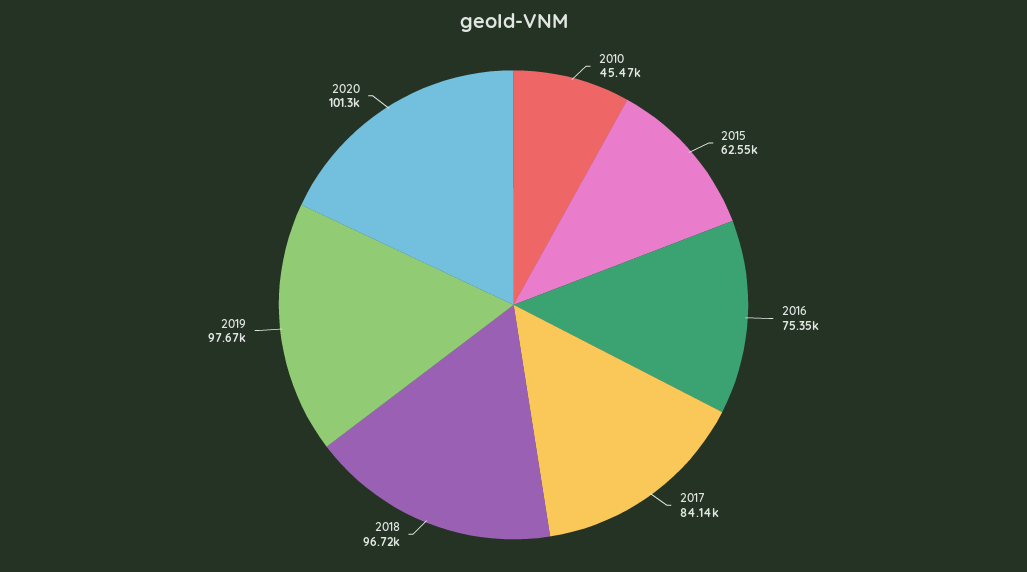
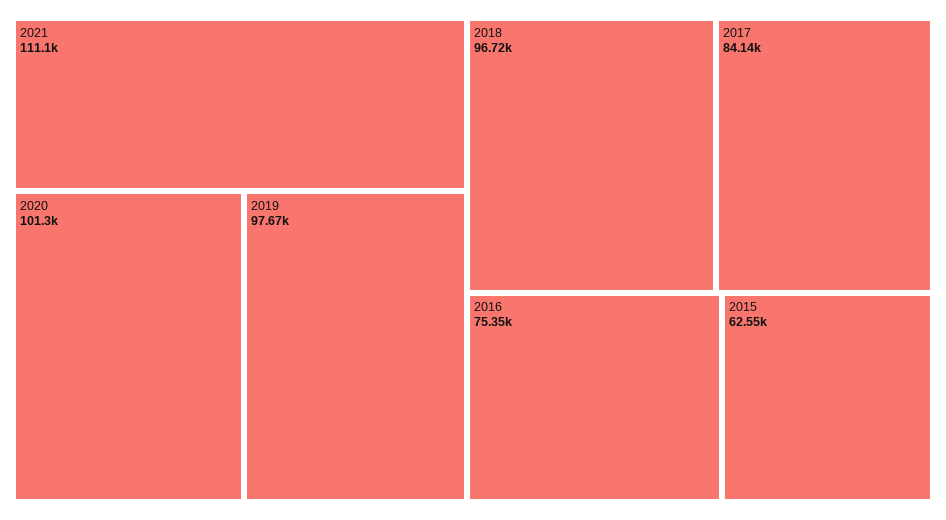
2010: 45470 -> none
2021: none -> 111100

